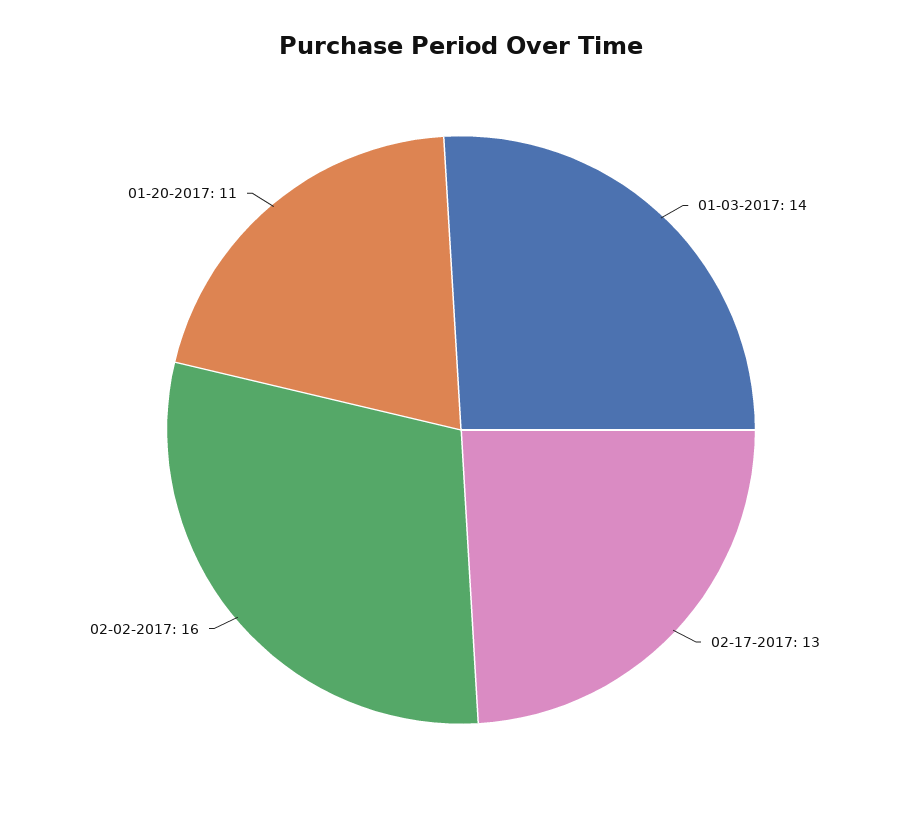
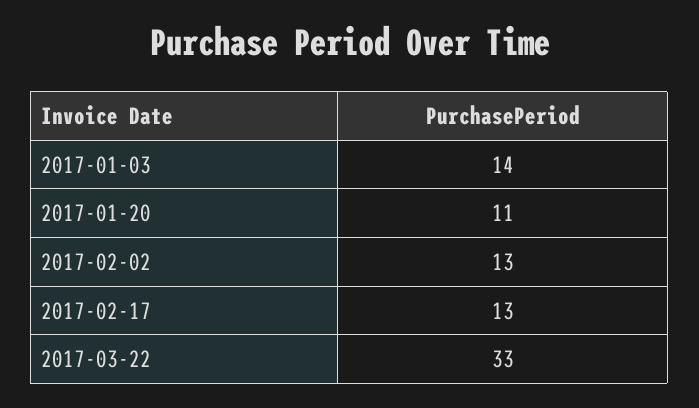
02-02-2017: 16 -> 13
2017-03-22: none -> 33

